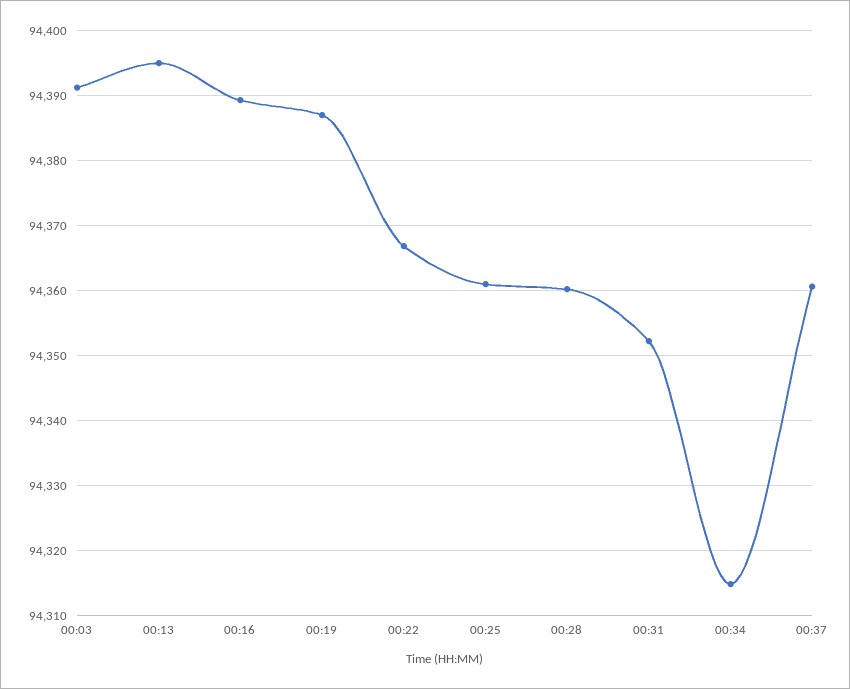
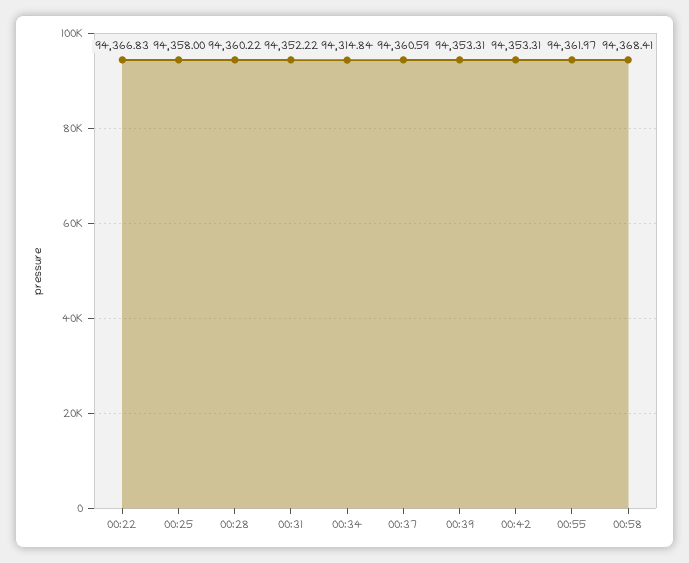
00:03: 94391 -> none
00:13: 94395 -> none
00:16: 94389 -> none
00:19: 94387 -> none
00:25: 94361 -> 94358
00:39: none -> 94353.31
00:42: none -> 94353.31
00:55: none -> 94361.97
00:58: none -> 94368.41

